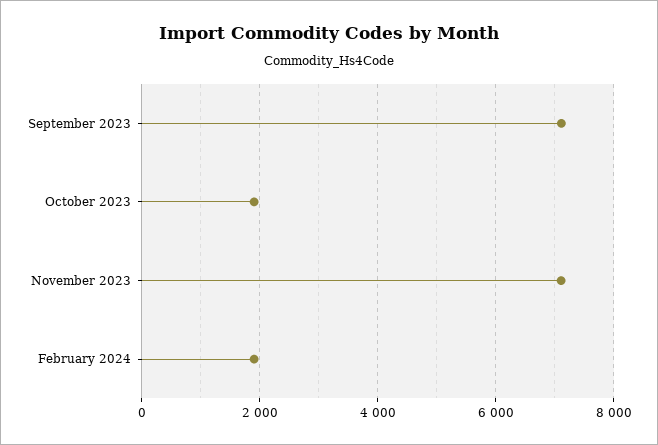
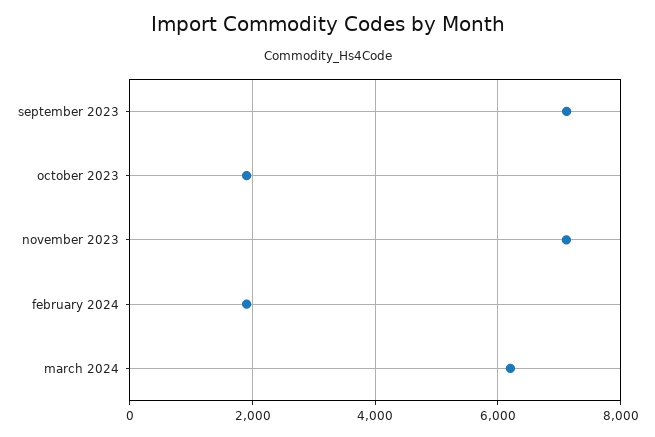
march 2024: none -> 6200

